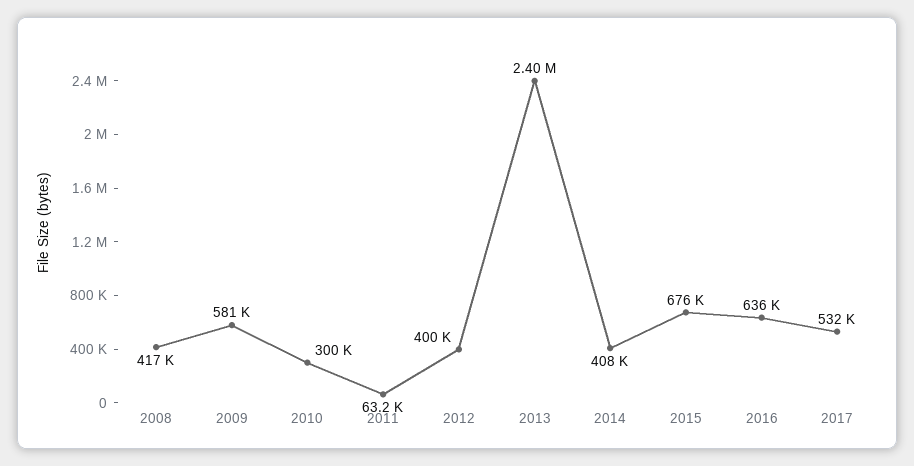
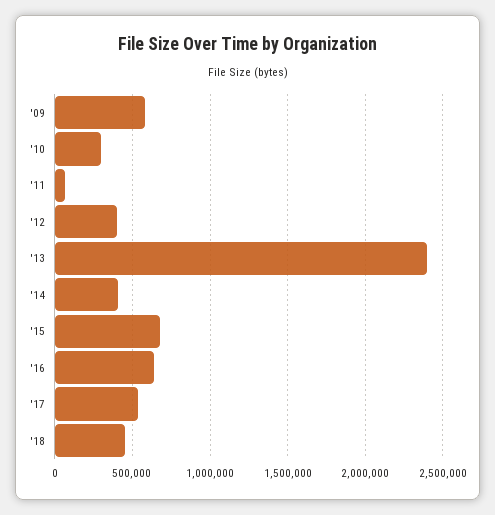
2008: 417000 -> none
'18: none -> 450000

